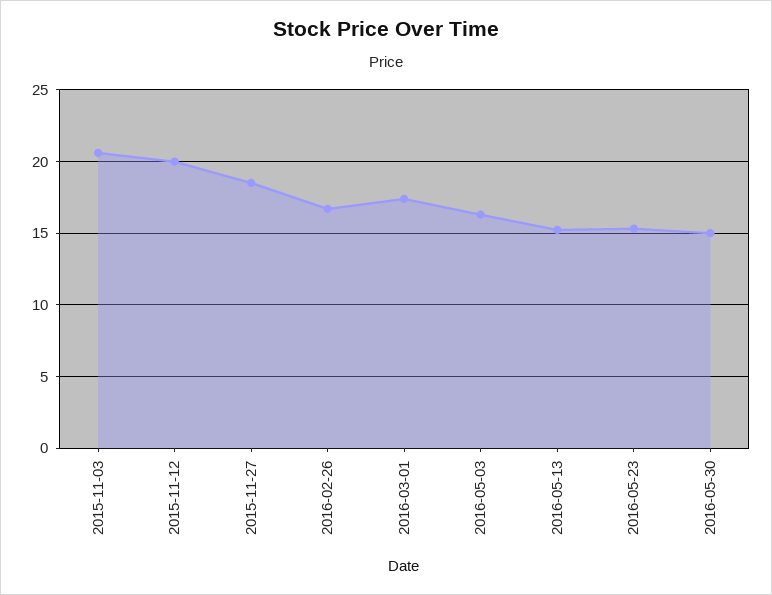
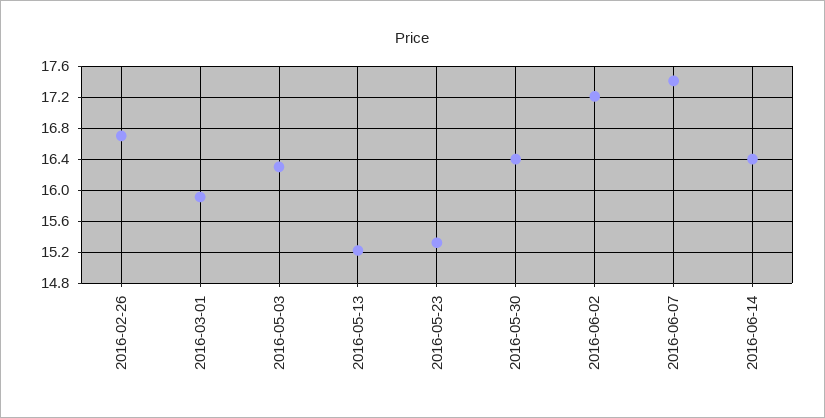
2015-11-03: 20.5 -> none
2015-11-12: 20 -> none
2015-11-27: 18.5 -> none
2016-03-01: 17.5 -> 15.9
2016-05-30: 15 -> 16.4
2016-06-02: none -> 17.2
2016-06-07: none -> 17.4
2016-06-14: none -> 16.4

